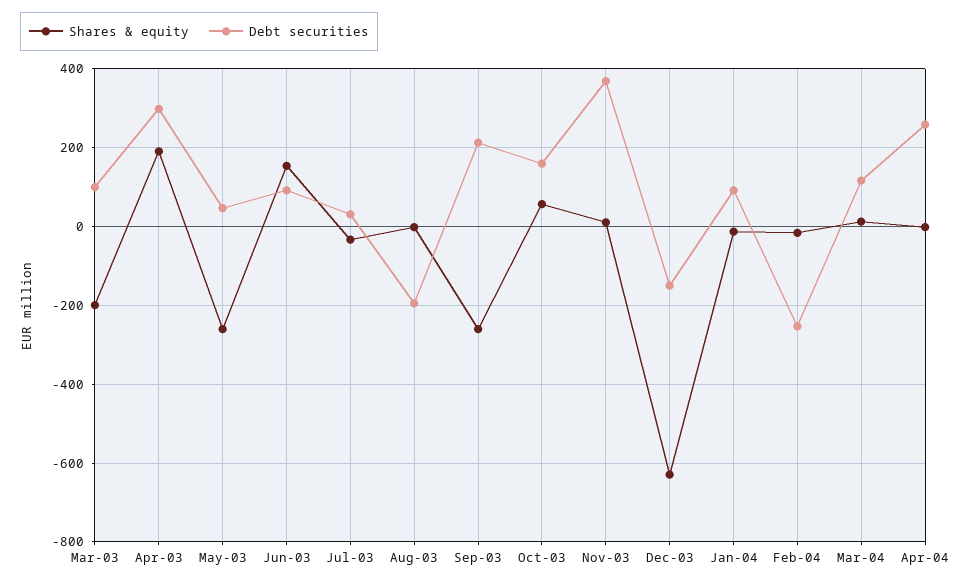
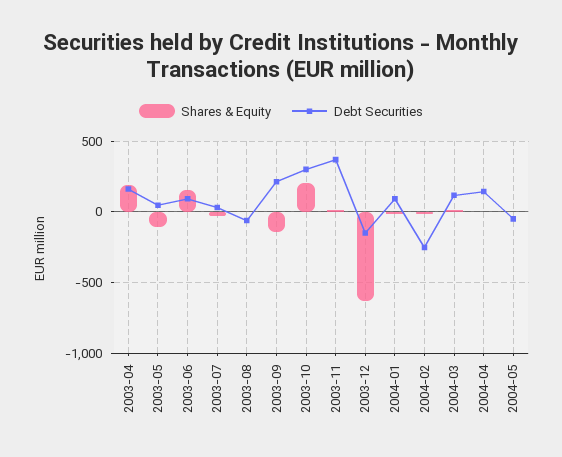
Shares & equity, Mar-03: -200 -> none
Debt securities, Mar-03: 100 -> none
Debt securities, Apr-03: 300 -> 150
Shares & equity, May-03: -260 -> -100
Debt securities, Aug-03: -200 -> -50
Shares & equity, Sep-03: -260 -> -150
Shares & equity, Oct-03: 60 -> 200
Debt securities, Oct-03: 160 -> 300
Debt securities, Apr-04: 260 -> 150
Shares & equity, 2004-05: none -> 0
Debt securities, 2004-05: none -> -50

